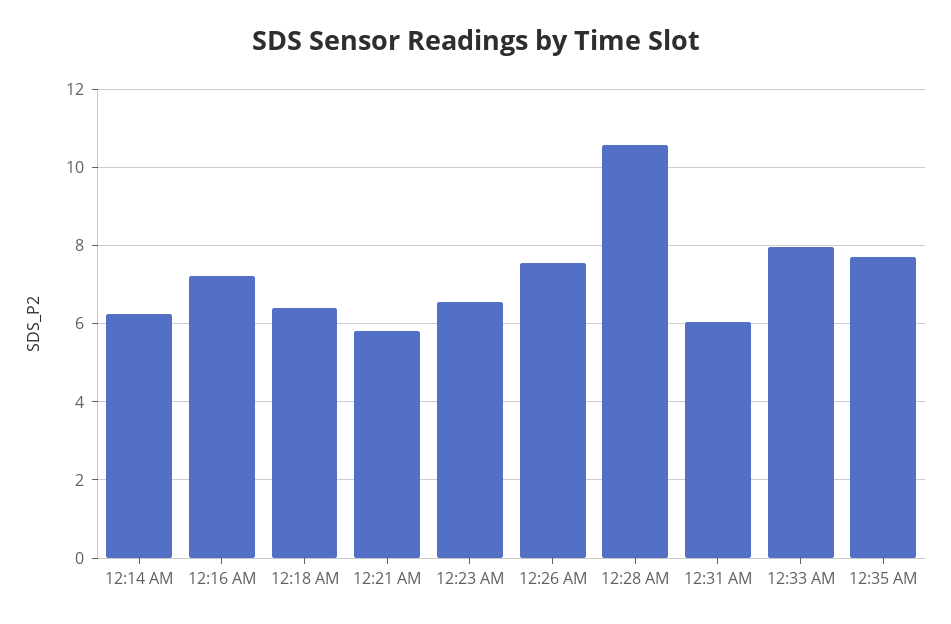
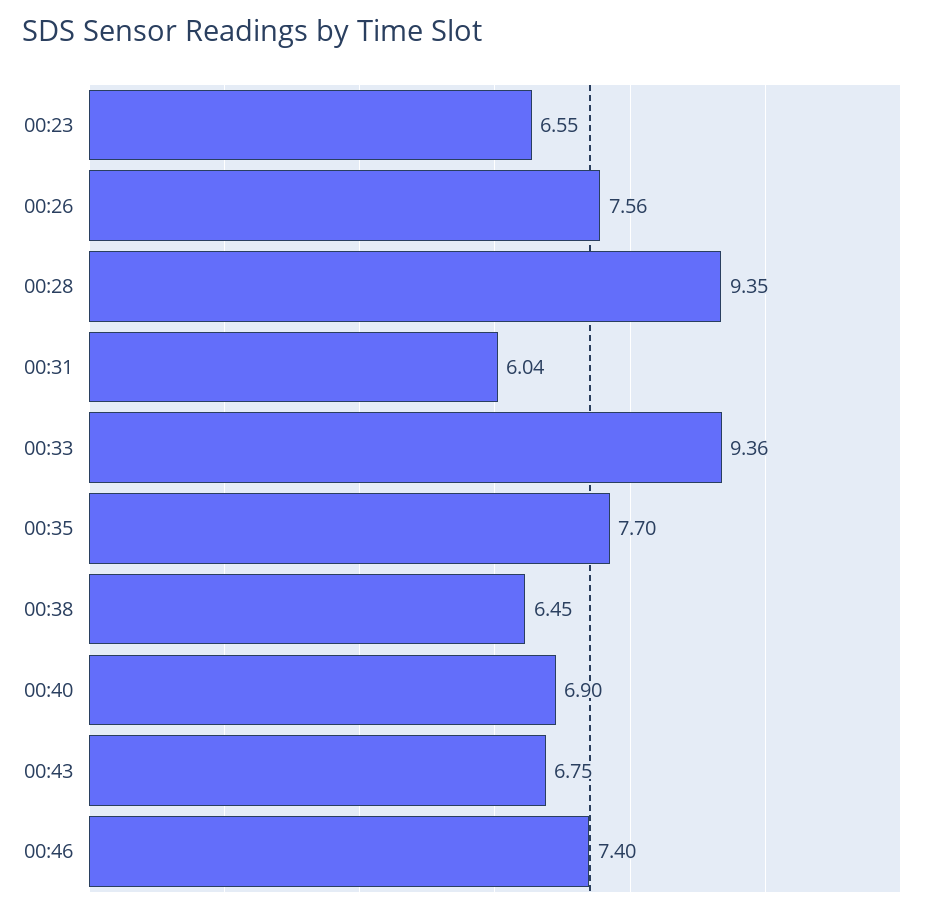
12:14 AM: 6.2 -> none
12:16 AM: 7.2 -> none
12:18 AM: 6.4 -> none
12:21 AM: 5.8 -> none
12:28 AM: 10.6 -> 9.35
12:33 AM: 8 -> 9.36
00:38: none -> 6.45
00:40: none -> 6.9
00:43: none -> 6.75
00:46: none -> 7.4

